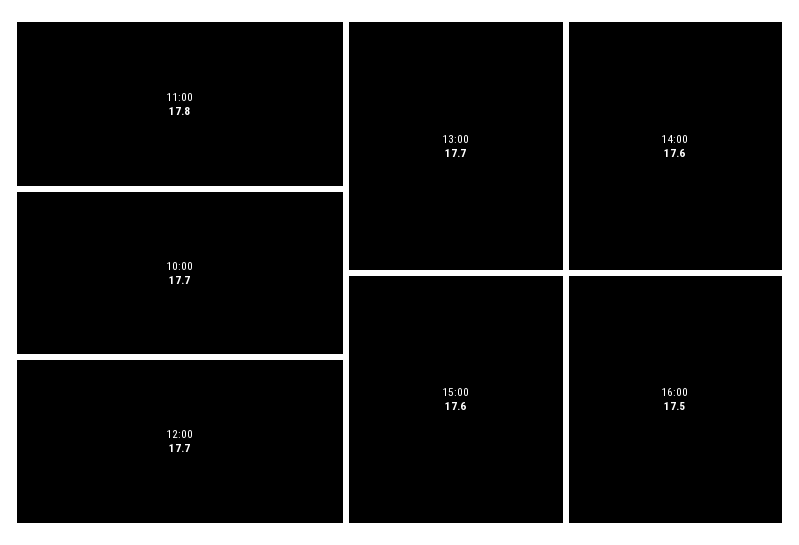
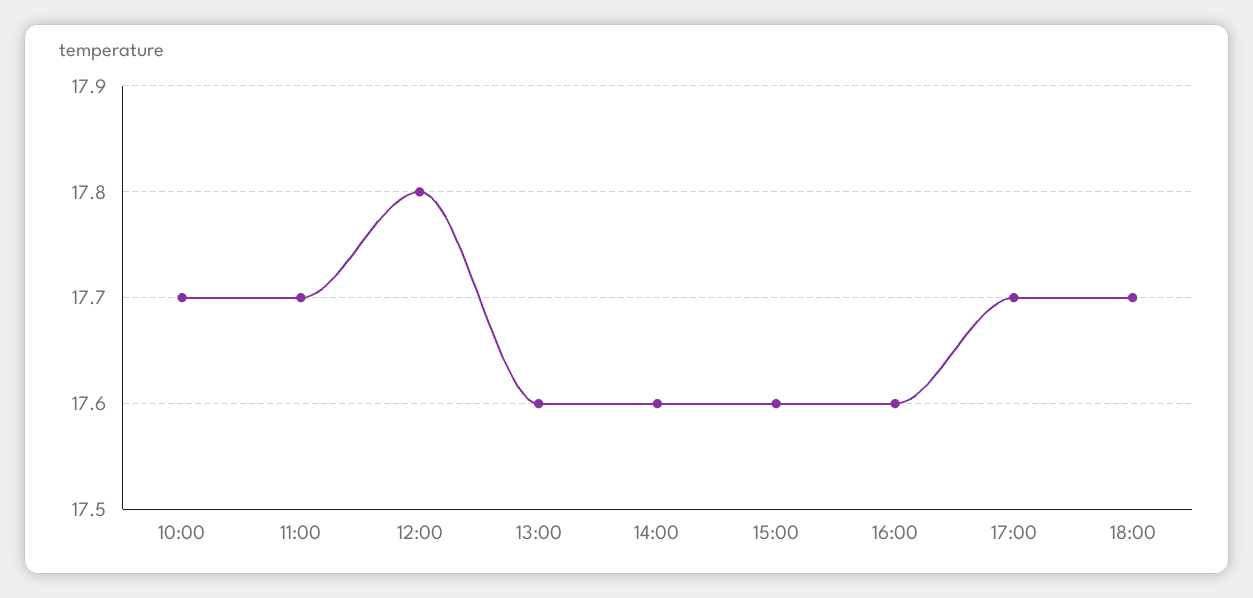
11:00: 17.8 -> 17.7
12:00: 17.7 -> 17.8
13:00: 17.7 -> 17.6
16:00: 17.5 -> 17.6
17:00: none -> 17.7
18:00: none -> 17.7

